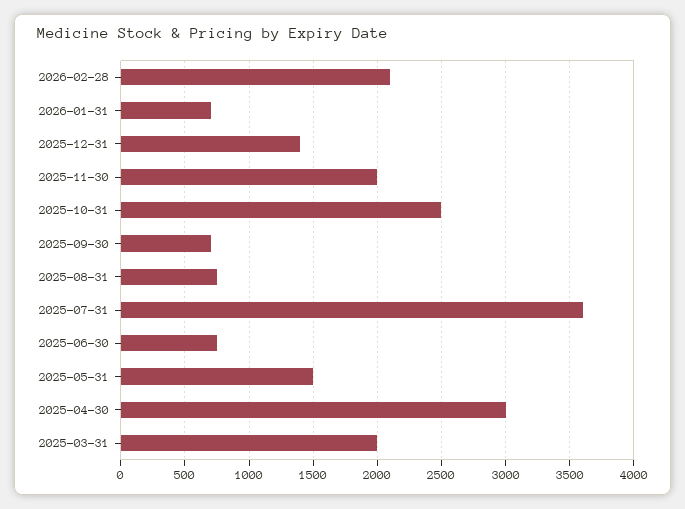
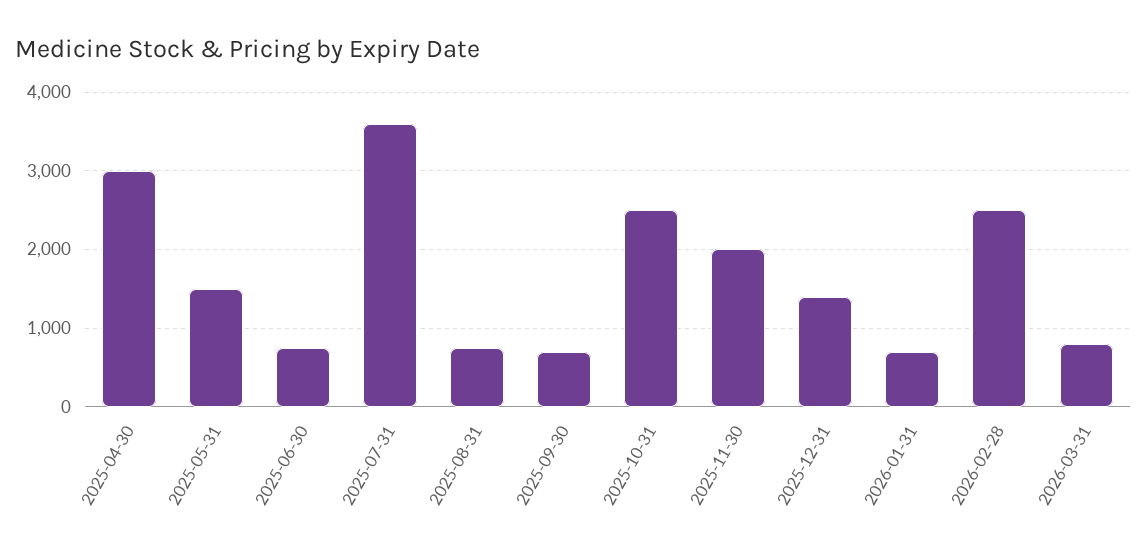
2026-02-28: 2100 -> 2500
2025-03-31: 2000 -> none
2026-03-31: none -> 800

